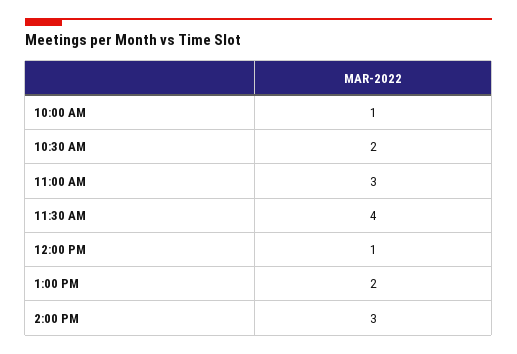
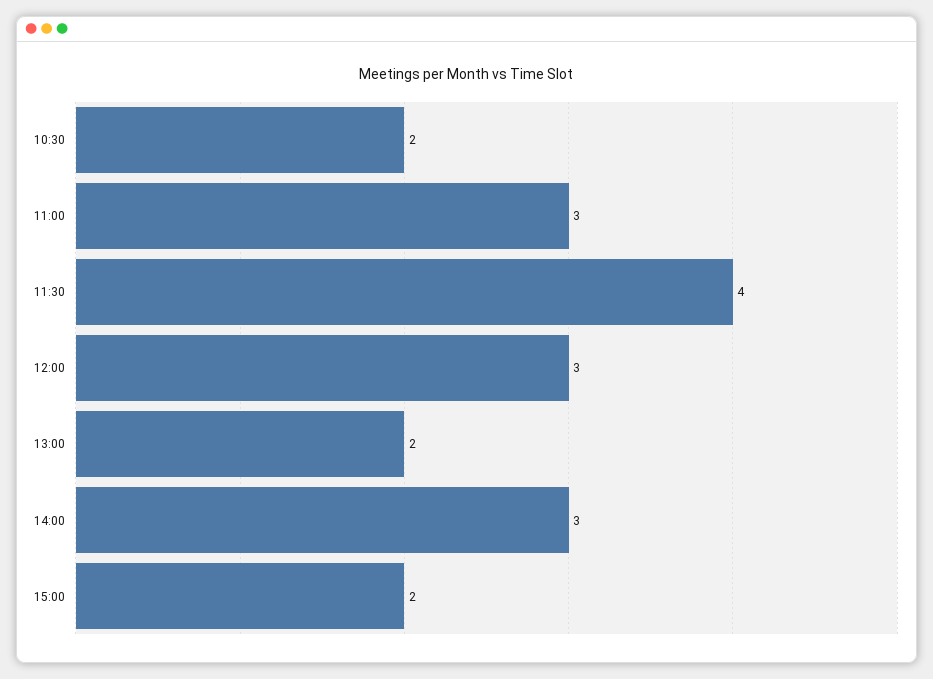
10:00 AM: 1 -> none
12:00 PM: 1 -> 3
15:00: none -> 2

